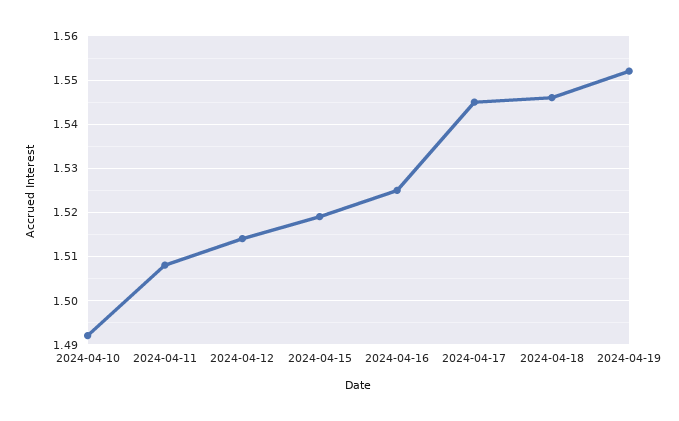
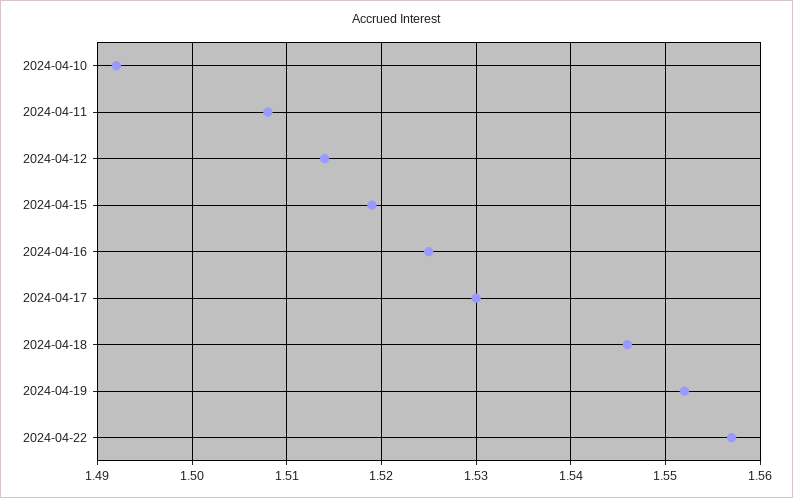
2024-04-17: 1.545 -> 1.53
2024-04-22: none -> 1.557

